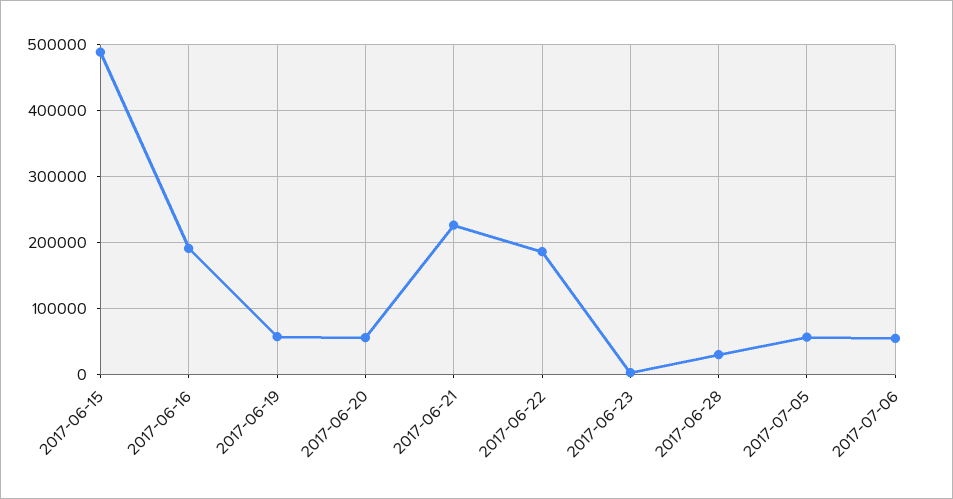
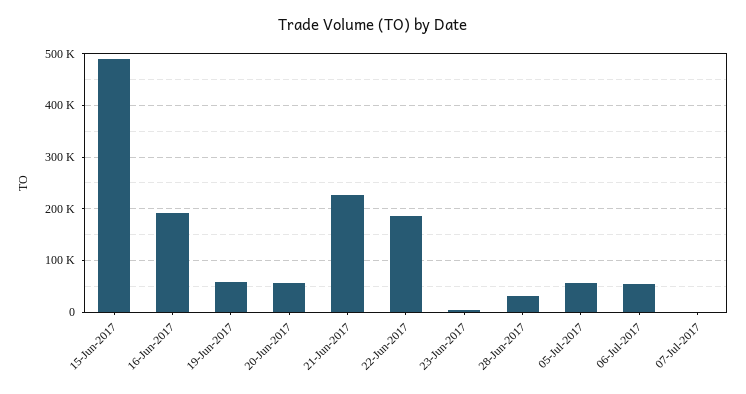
07-Jul-2017: none -> 0

